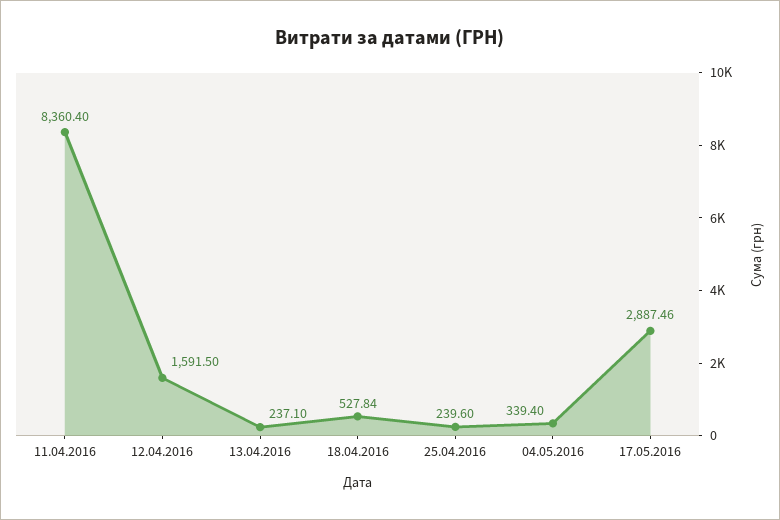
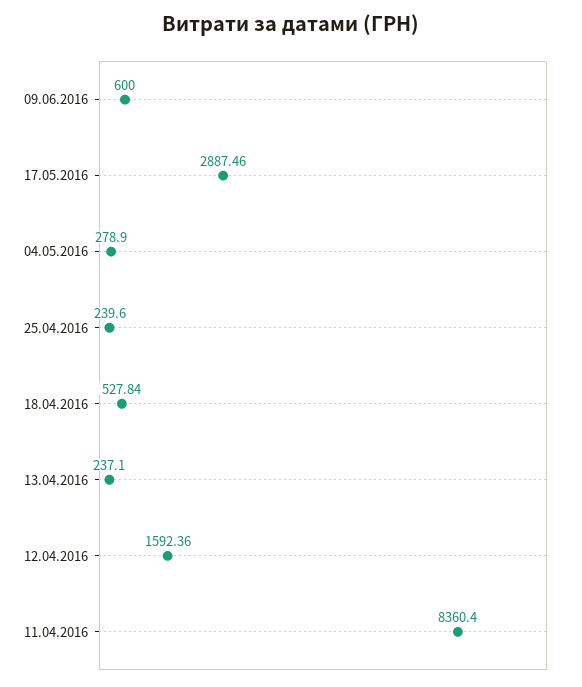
12.04.2016: 1591.5 -> 1592.36
04.05.2016: 339.4 -> 278.9
09.06.2016: none -> 600

